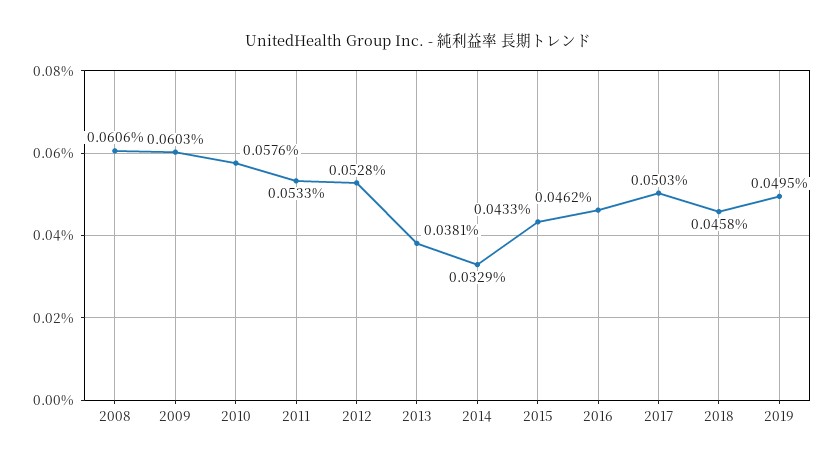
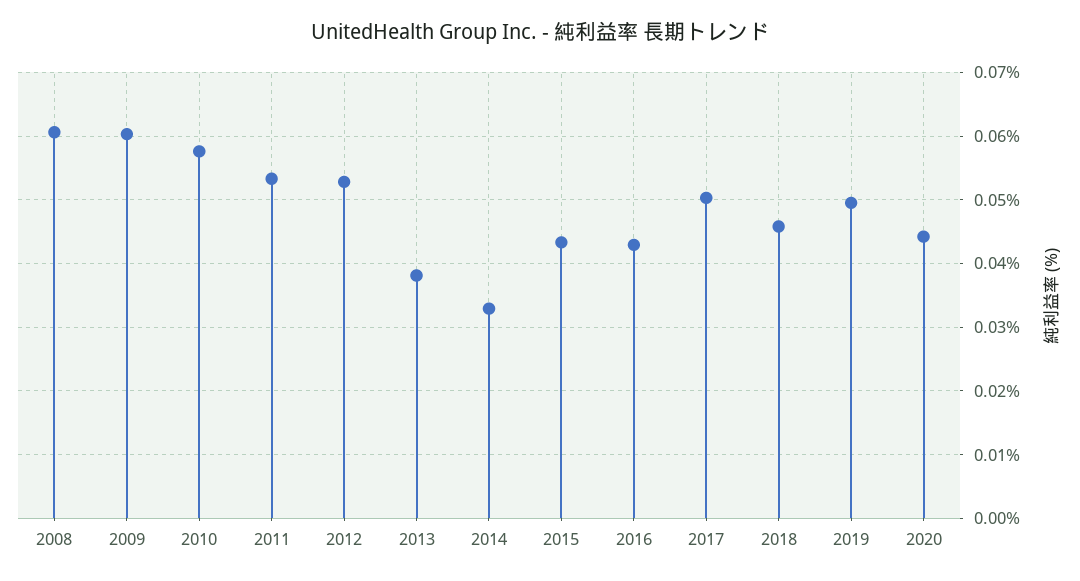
2016: 0.0462 -> 0.043
2020: none -> 0.044

